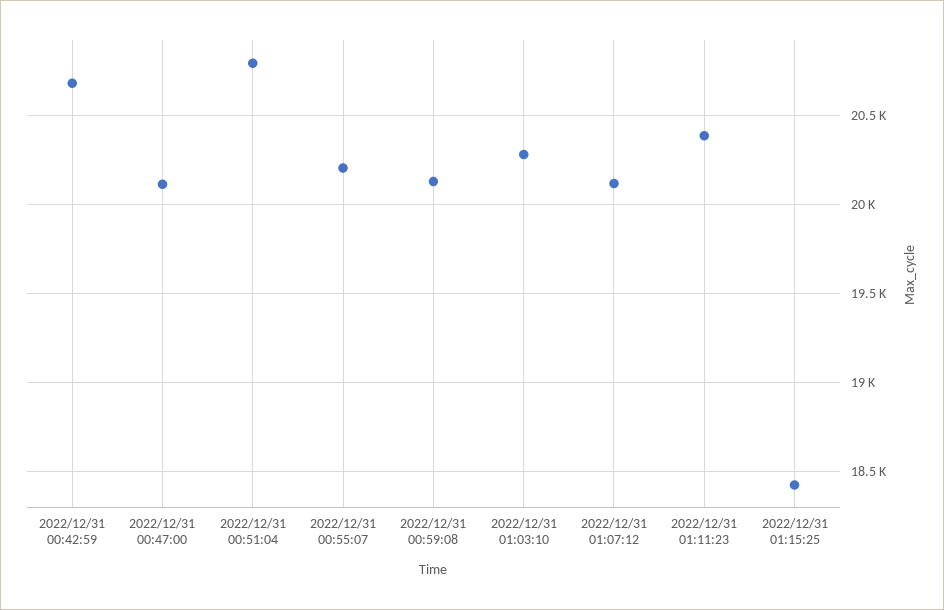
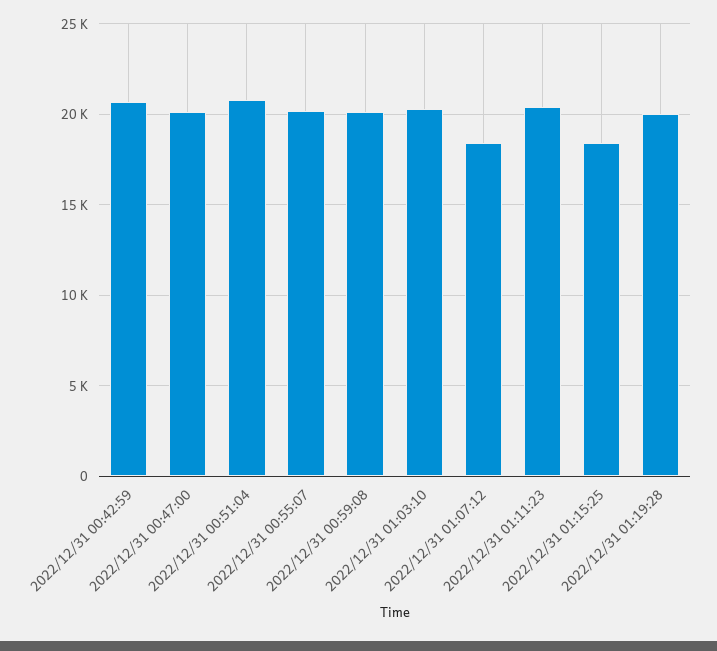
2022/12/31 01:07:12: 20100 -> 18500
2022/12/31 01:19:28: none -> 20000

